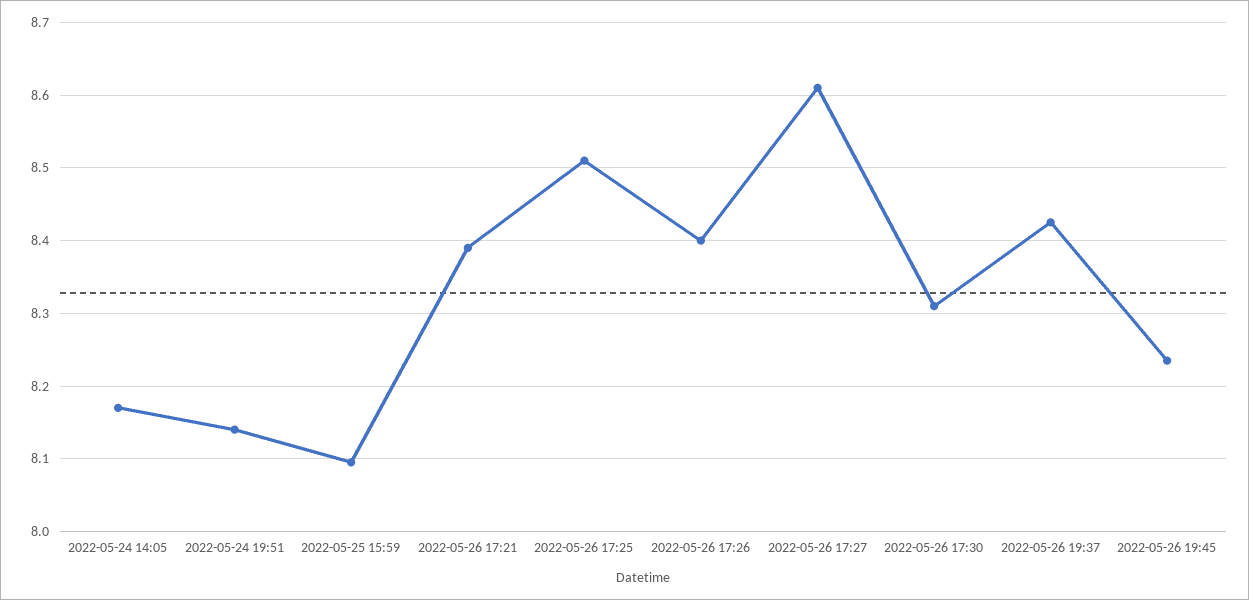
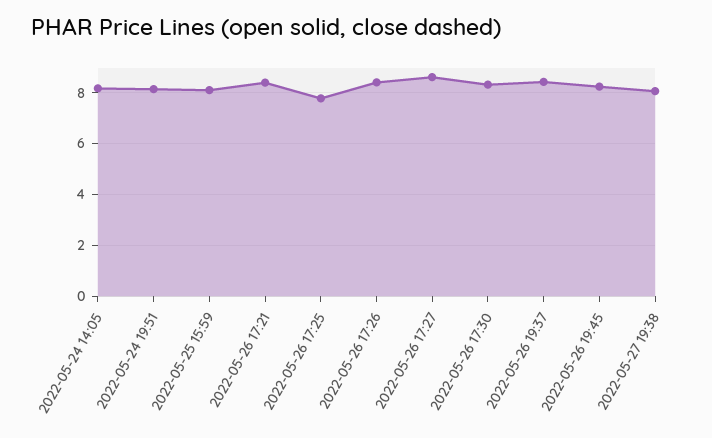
2022-05-26 17:25: 8.51 -> 7.75
2022-05-27 19:38: none -> 8

